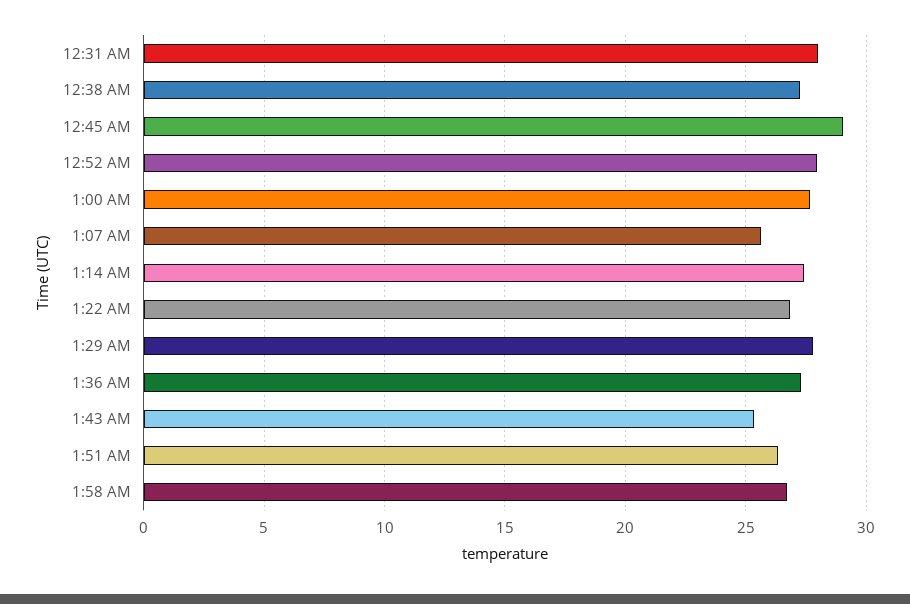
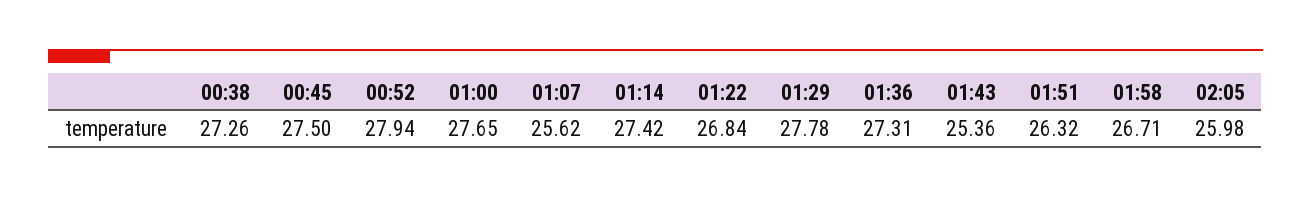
12:31 AM: 28 -> none
12:45 AM: 29 -> 27.5
02:05: none -> 25.98

